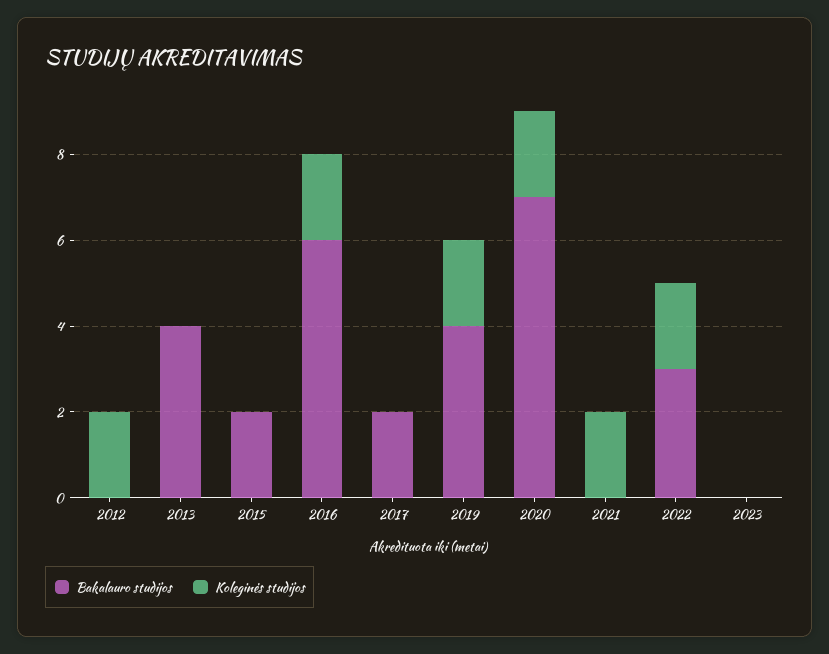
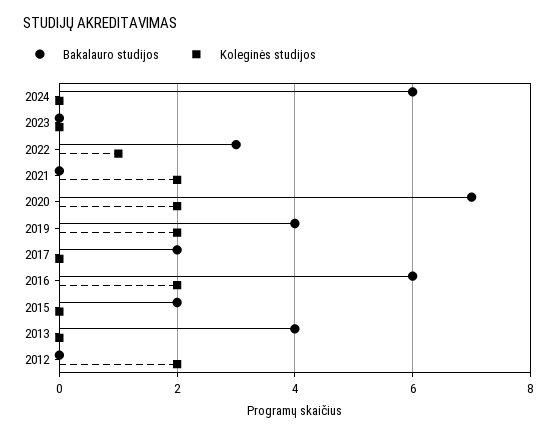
Koleginės studijos, 2022: 2 -> 1
Bakalauro studijos, 2024: none -> 6
Koleginės studijos, 2024: none -> 0

